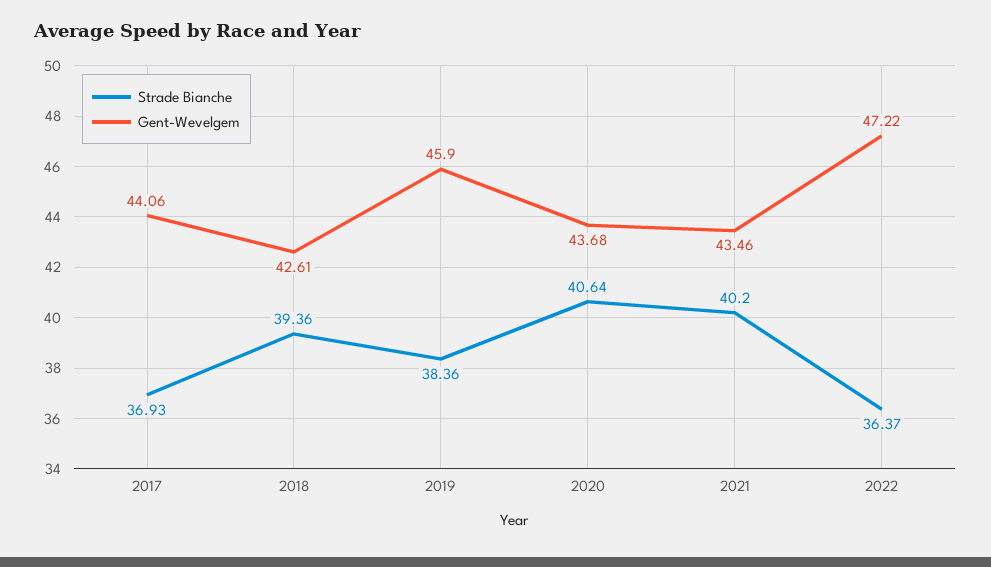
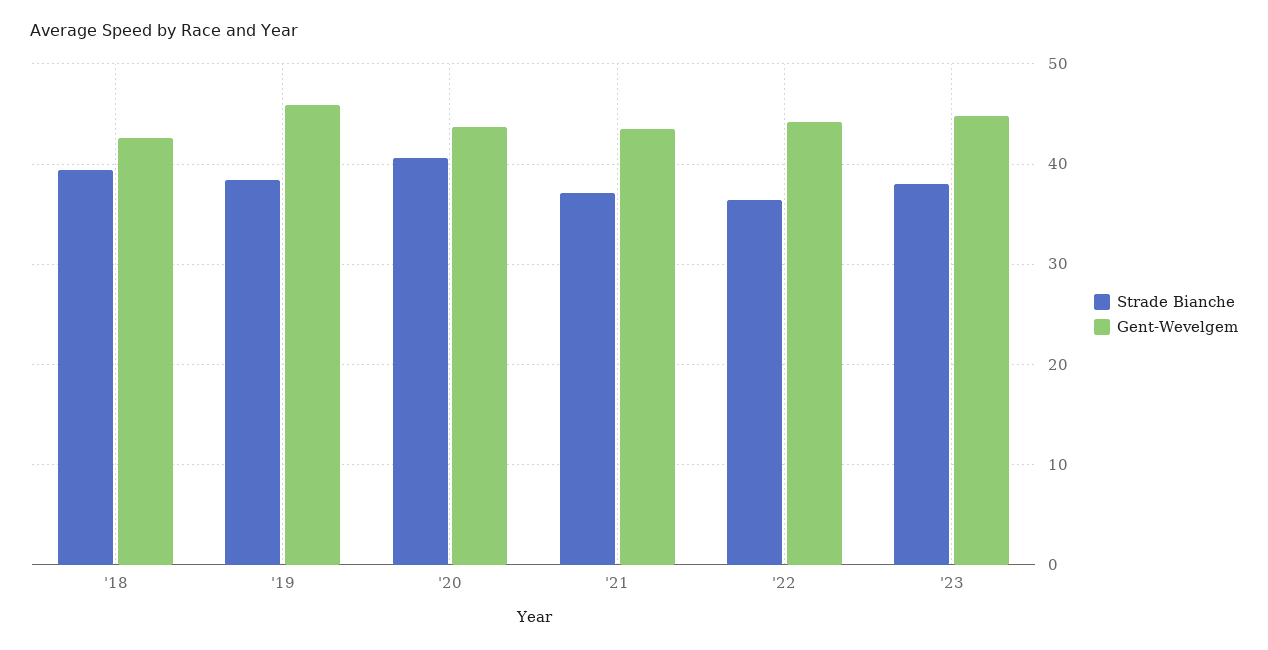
Strade Bianche, 2017: 36.93 -> none
Gent-Wevelgem, 2017: 44.06 -> none
Strade Bianche, 2021: 40.2 -> 37
Gent-Wevelgem, 2022: 47.22 -> 44
Strade Bianche, '23: none -> 38
Gent-Wevelgem, '23: none -> 45

